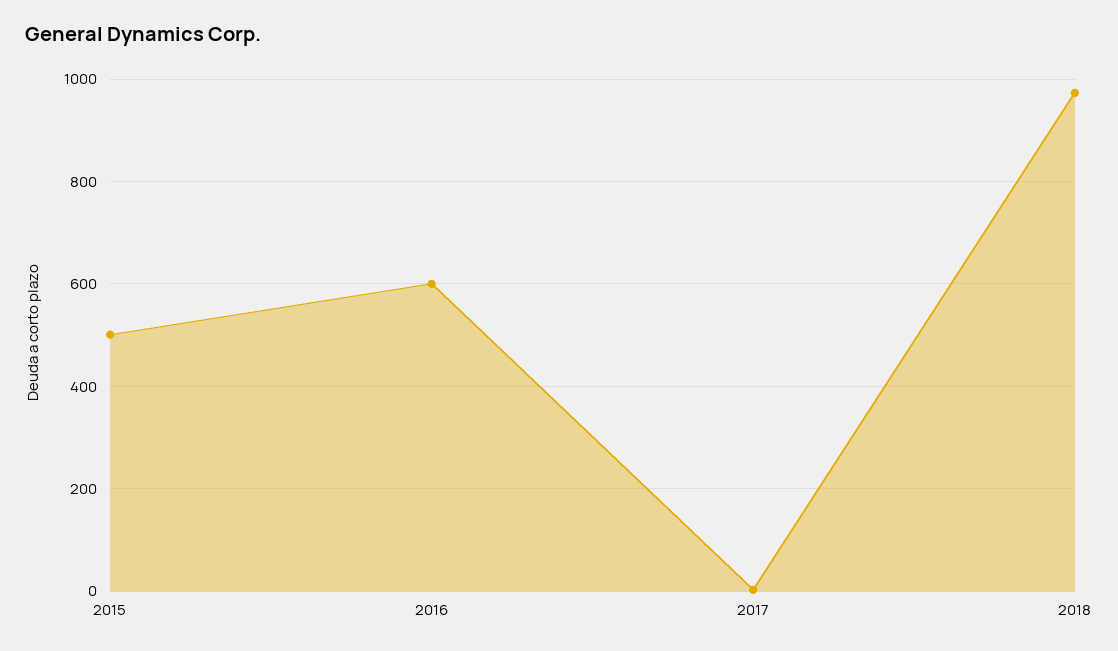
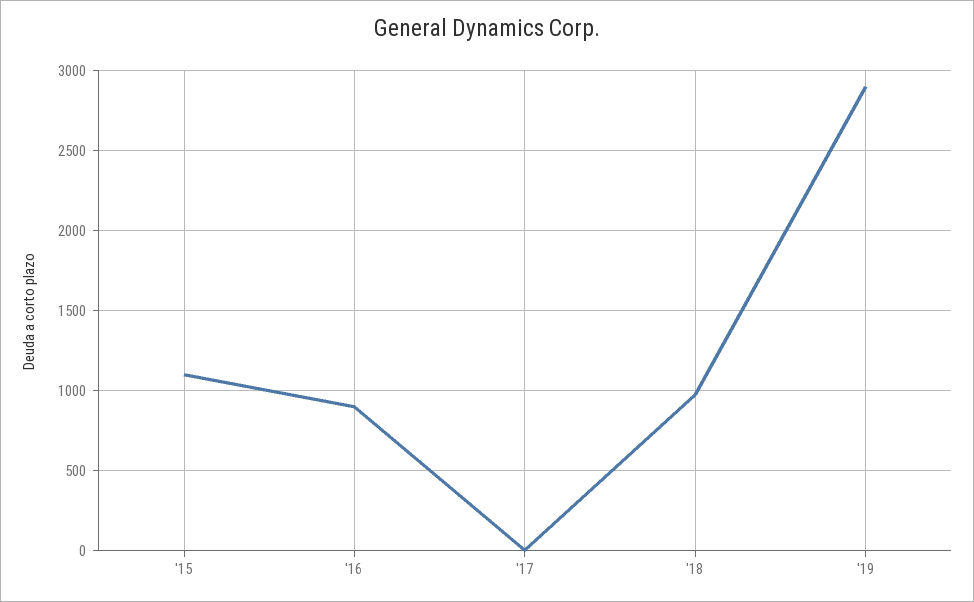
2015: 500 -> 1100
2016: 600 -> 900
'19: none -> 2900

